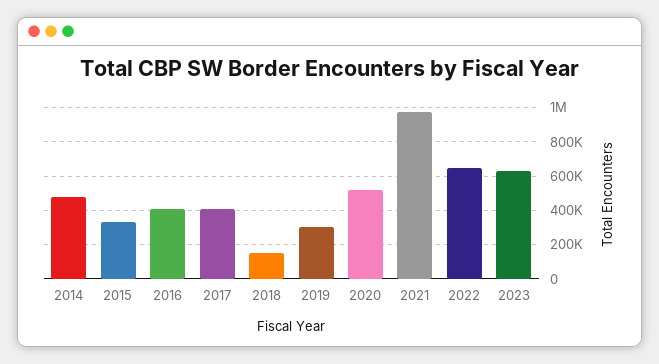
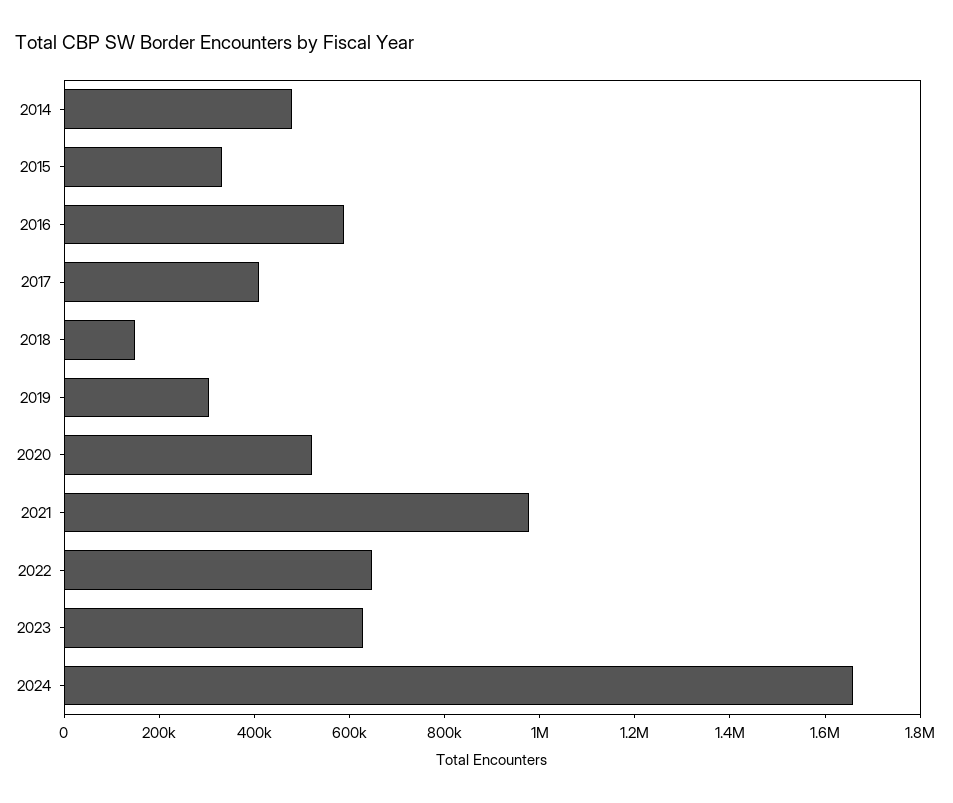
2016: 400000 -> 600000
2024: none -> 1650000

